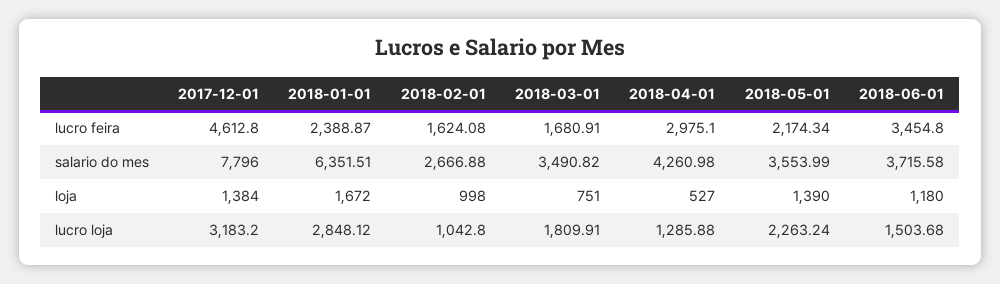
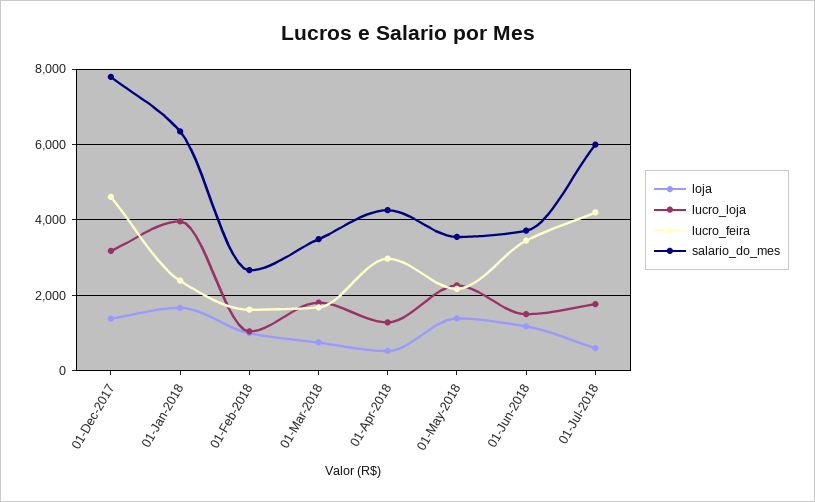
lucro loja, 2018-01-01: 2848.12 -> 4000
loja, 01-Jul-2018: none -> 600
lucro loja, 01-Jul-2018: none -> 1800
lucro feira, 01-Jul-2018: none -> 4200
salario do mes, 01-Jul-2018: none -> 6000

